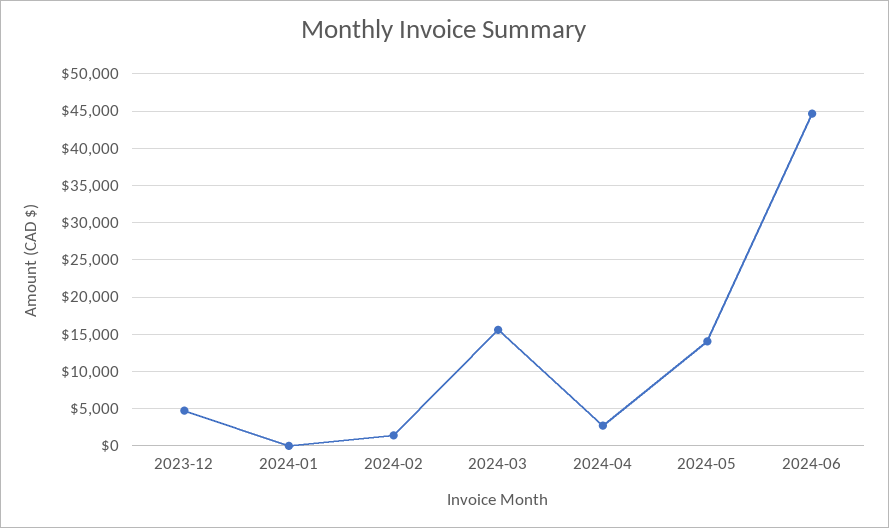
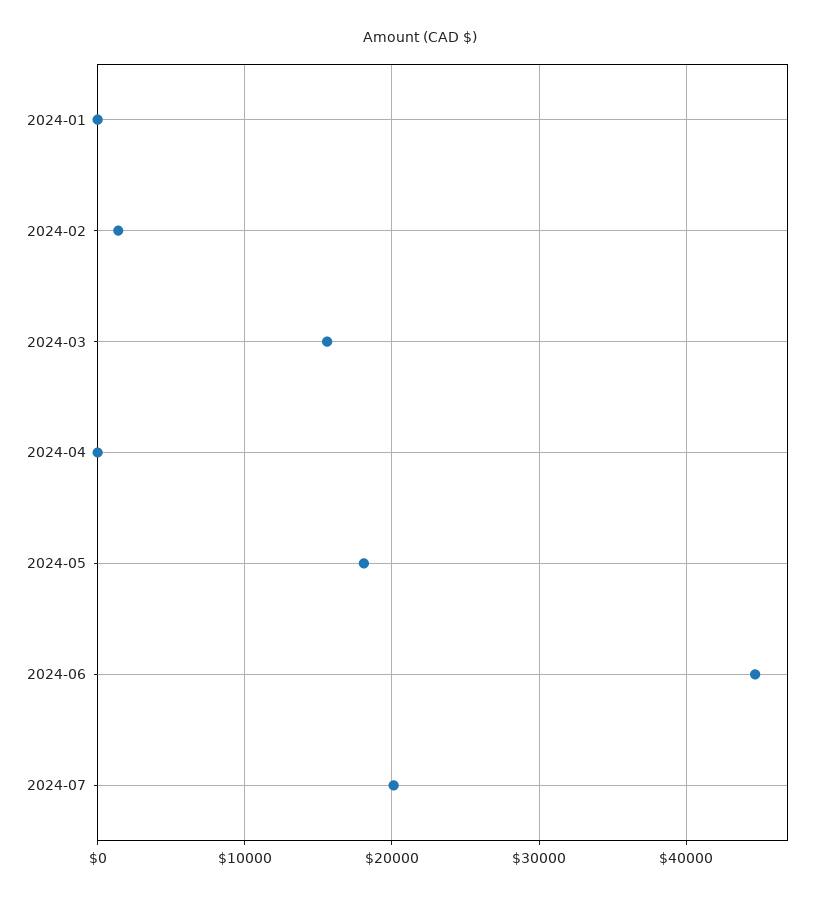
2023-12: 5000 -> none
2024-04: 3000 -> 0
2024-05: 14000 -> 18000
2024-07: none -> 20000

